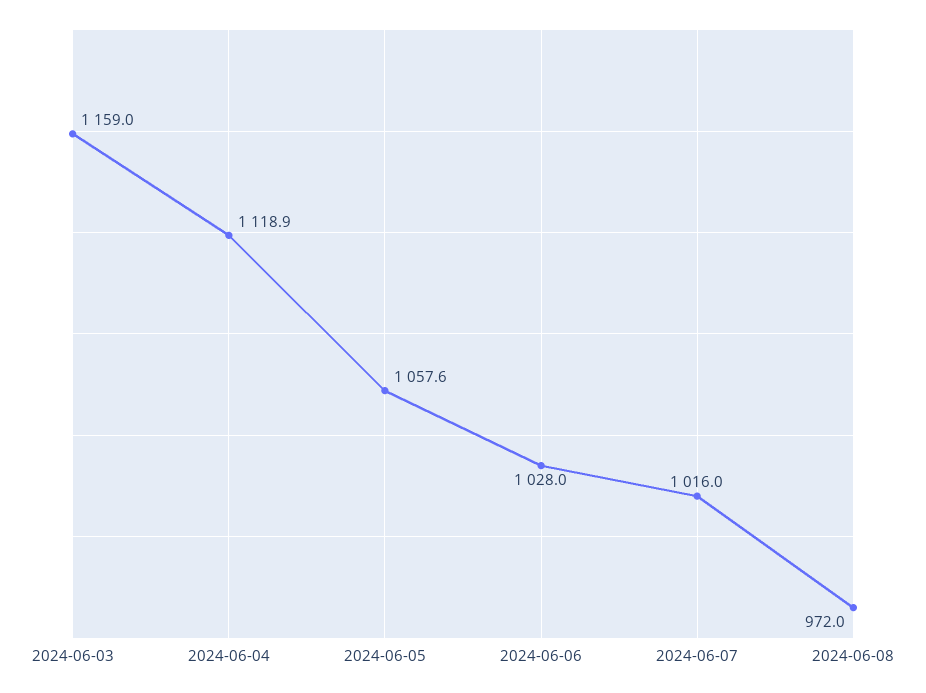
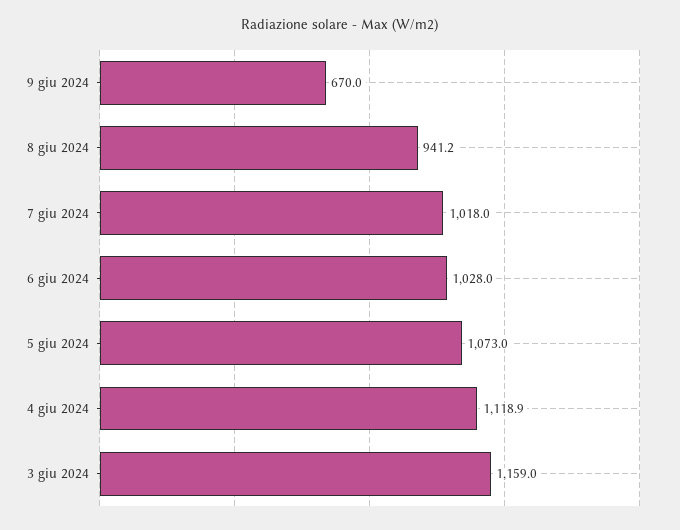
2024-06-05: 1057.6 -> 1073
2024-06-07: 1016 -> 1018
2024-06-08: 972 -> 941.2
9 giu 2024: none -> 670

